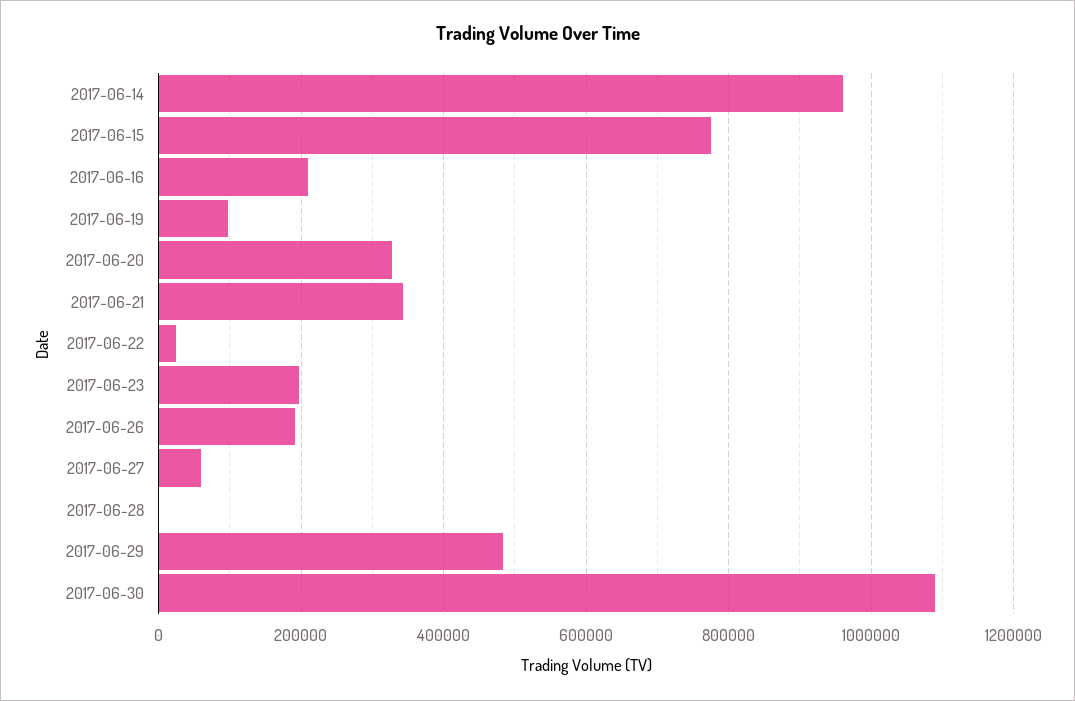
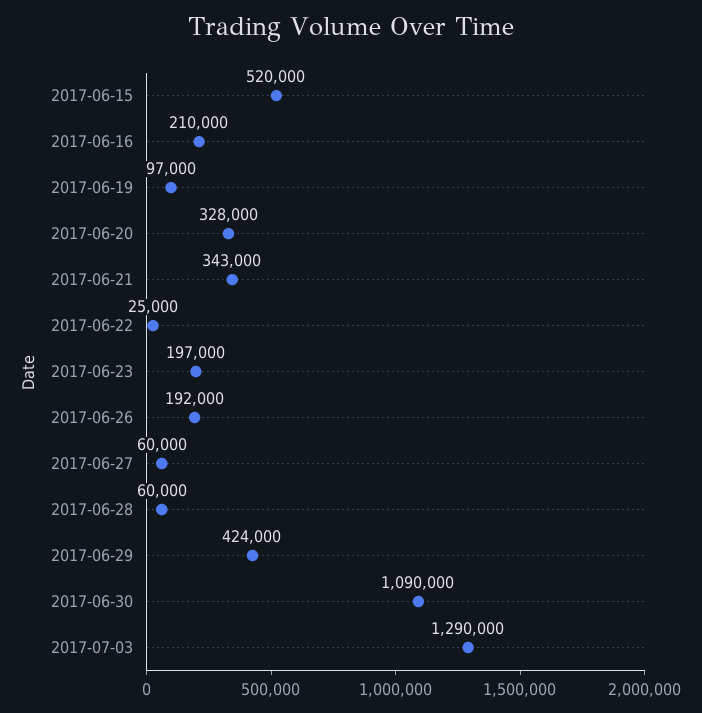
2017-06-14: 960000 -> none
2017-06-15: 780000 -> 520000
2017-06-28: 0 -> 60000
2017-06-29: 480000 -> 424000
2017-07-03: none -> 1290000

